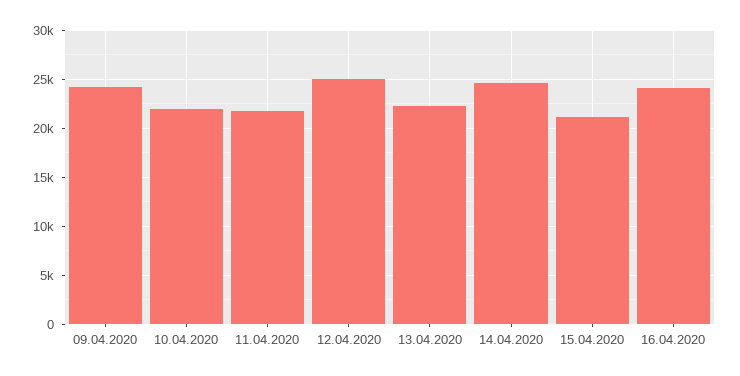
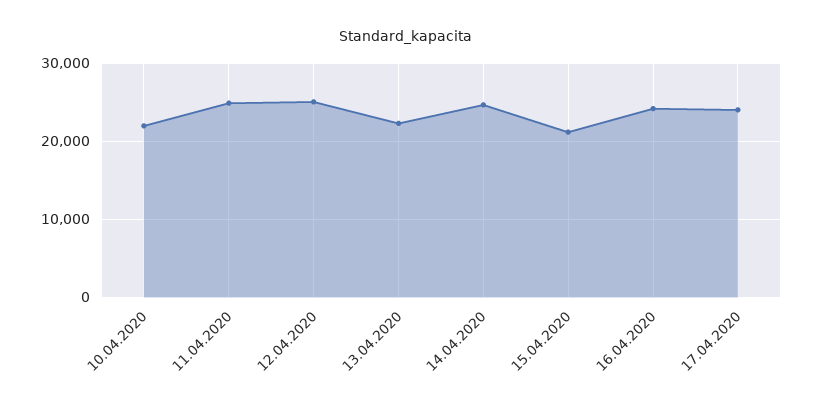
09.04.2020: 24000 -> none
11.04.2020: 22000 -> 25000
17.04.2020: none -> 24000

